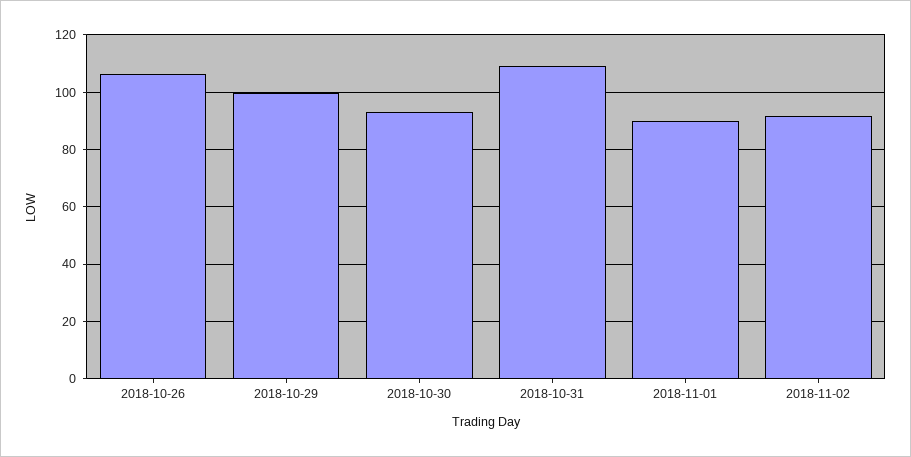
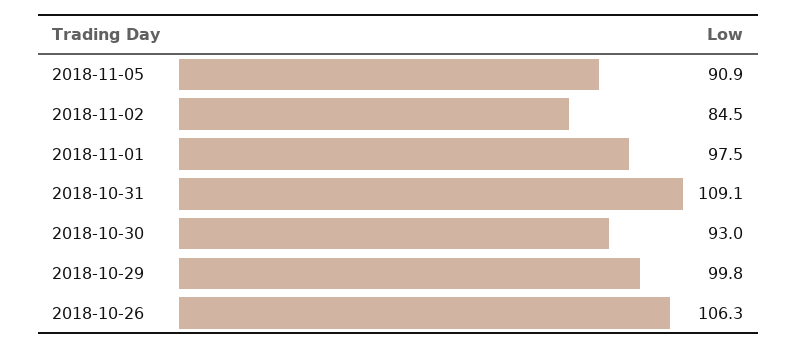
2018-11-01: 90 -> 97.5
2018-11-02: 92.5 -> 84.5
2018-11-05: none -> 90.9

